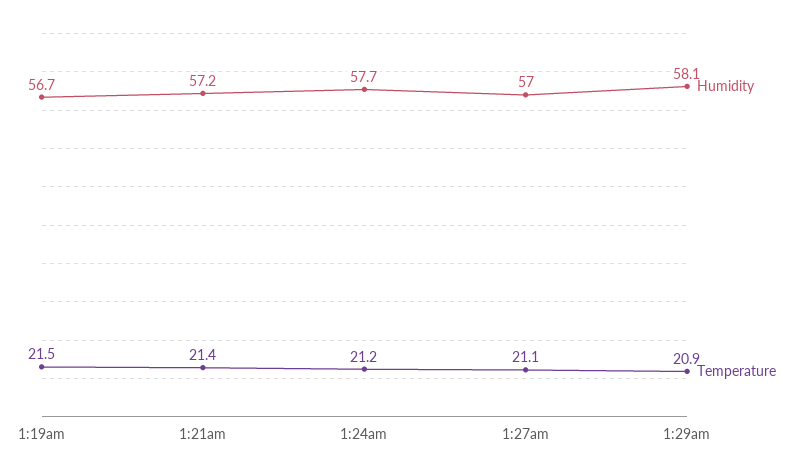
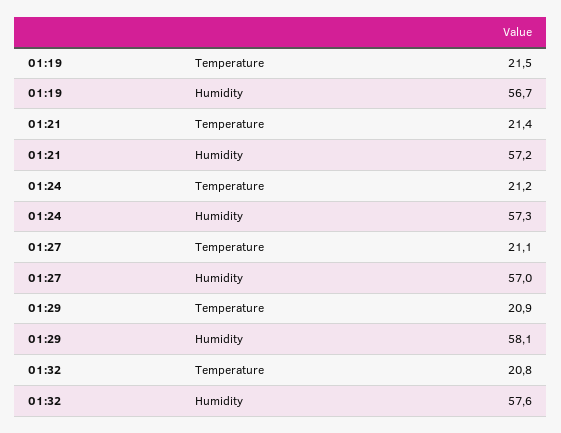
Humidity, 1:24am: 57.7 -> 57.3
Temperature, 01:32: none -> 20.8
Humidity, 01:32: none -> 57.6

